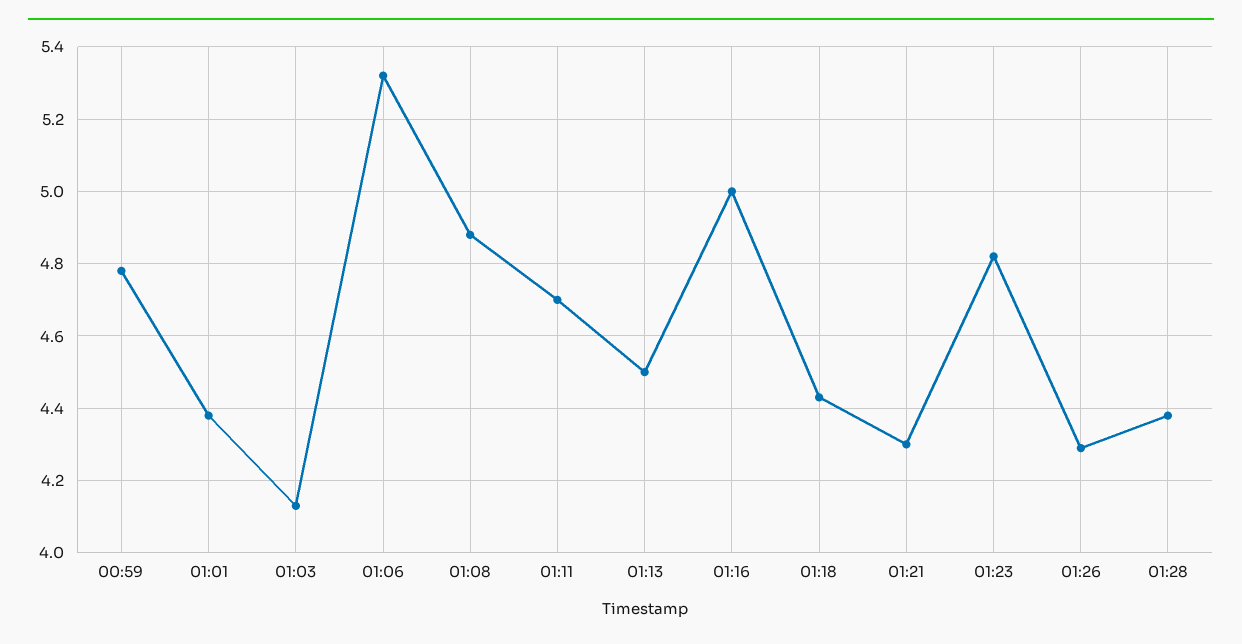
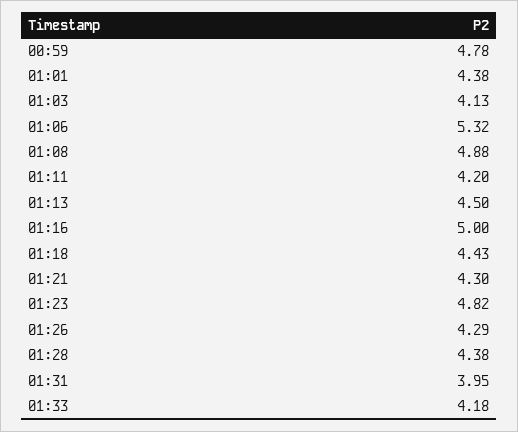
01:11: 4.7 -> 4.2
01:31: none -> 3.95
01:33: none -> 4.18

